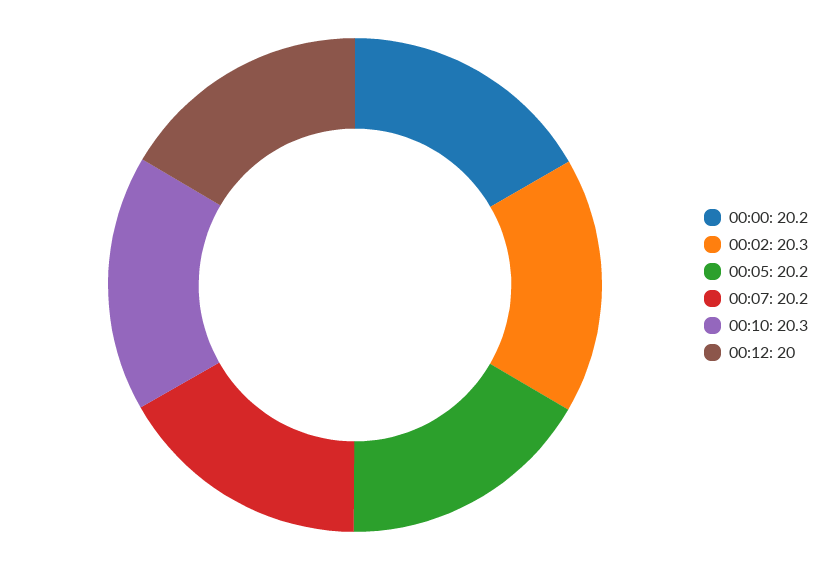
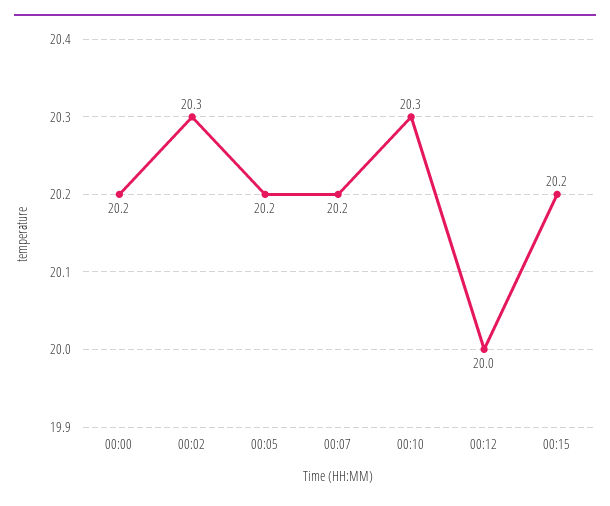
00:15: none -> 20.2

